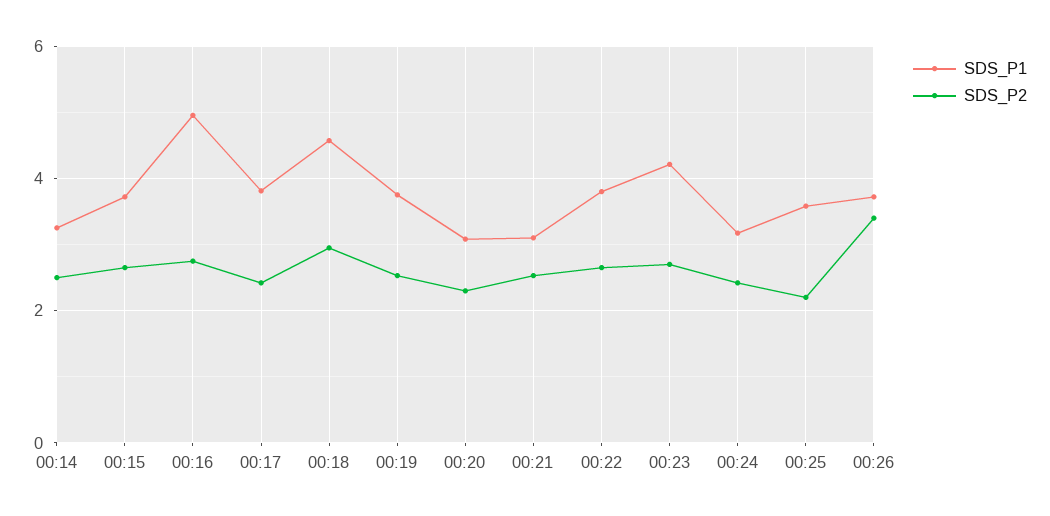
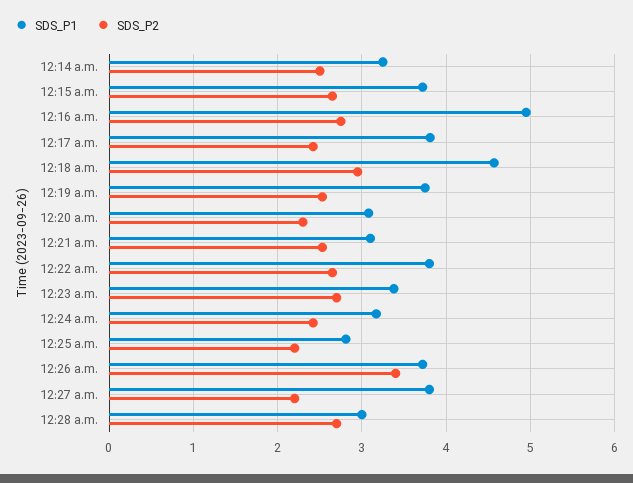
SDS_P1, 00:23: 4.2 -> 3.4
SDS_P1, 00:25: 3.6 -> 2.8
SDS_P1, 12:27 a.m.: none -> 3.8
SDS_P2, 12:27 a.m.: none -> 2.2
SDS_P1, 12:28 a.m.: none -> 3
SDS_P2, 12:28 a.m.: none -> 2.7

